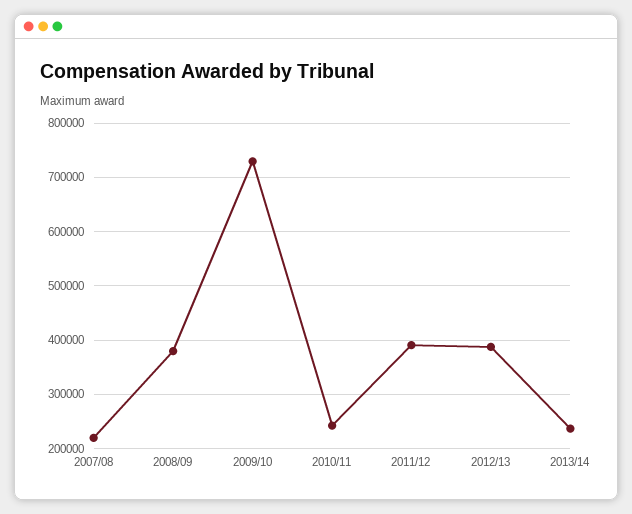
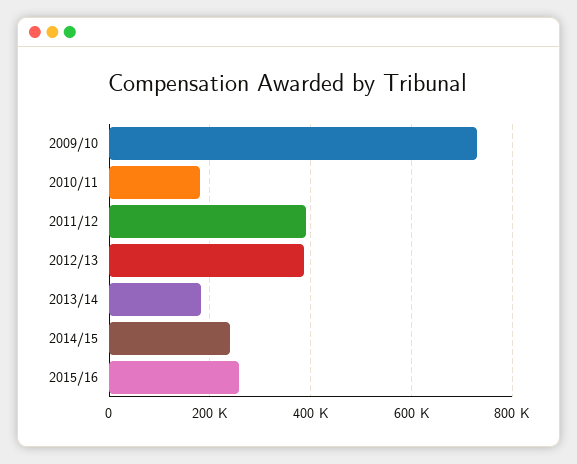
2007/08: 220000 -> none
2008/09: 380000 -> none
2010/11: 240000 -> 180000
2013/14: 240000 -> 180000
2014/15: none -> 240000
2015/16: none -> 260000

